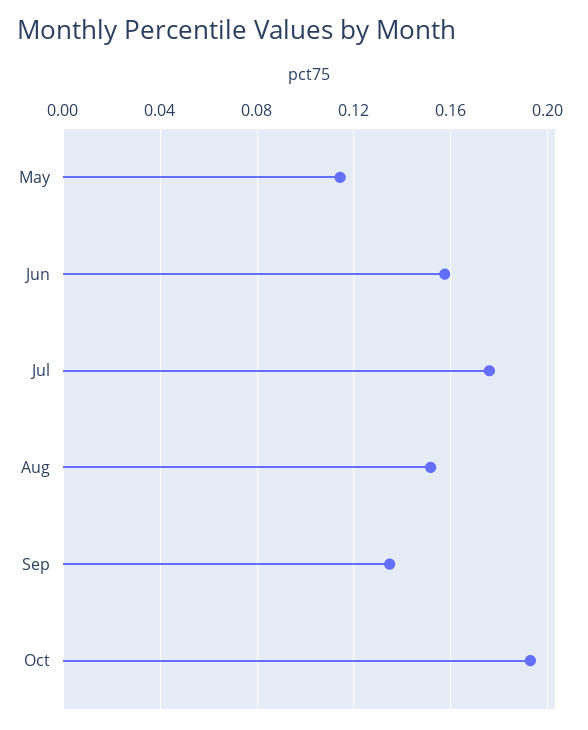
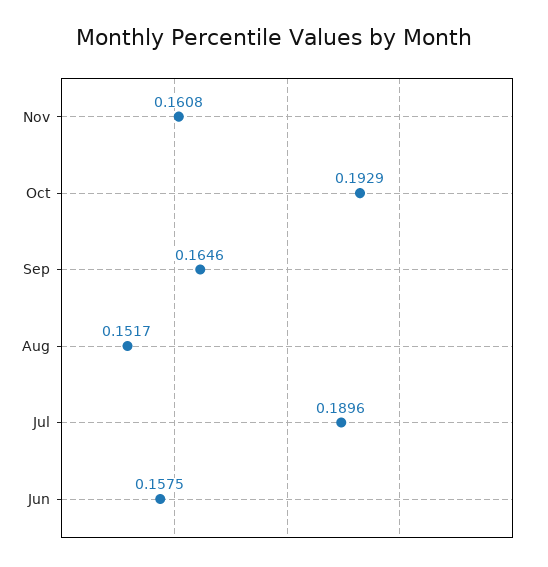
May: 0.115 -> none
Jul: 0.175 -> 0.1896
Sep: 0.135 -> 0.1646
Nov: none -> 0.1608

